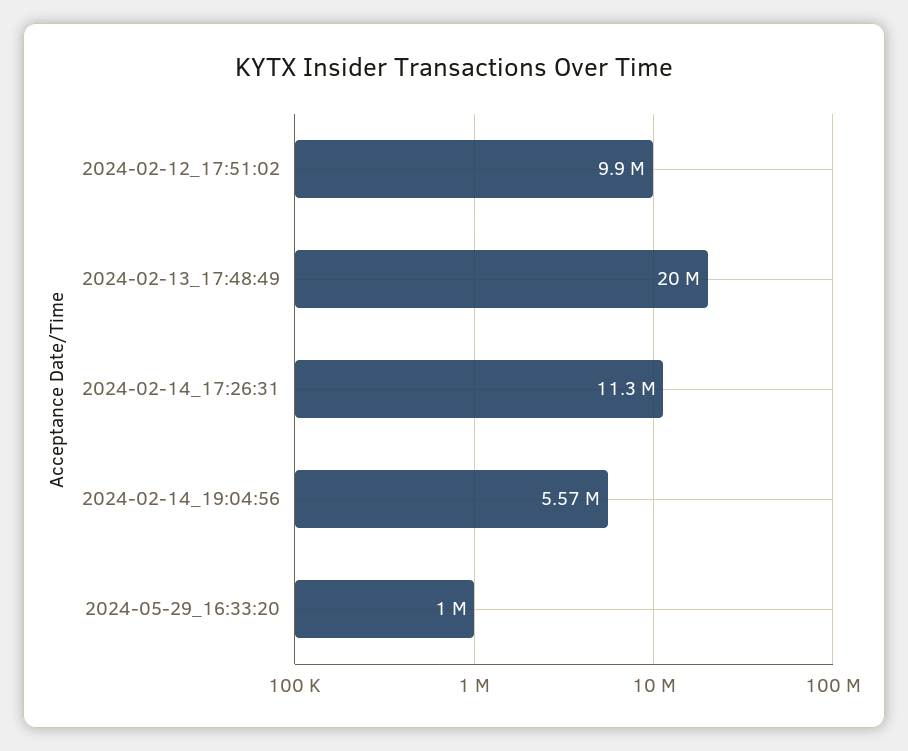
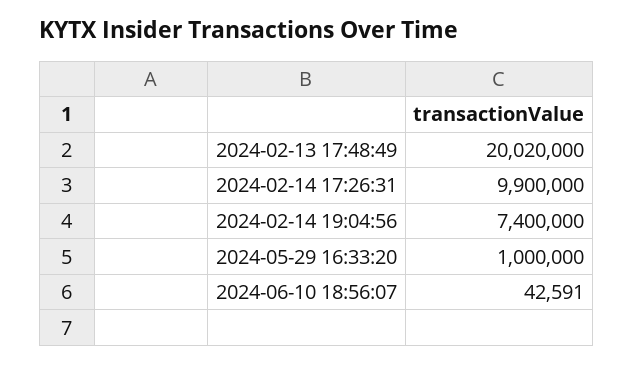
2024-02-12_17:51:02: 9900000 -> none
2024-02-14_17:26:31: 11300000 -> 9900000
2024-02-14_19:04:56: 5570000 -> 7400000
2024-06-10 18:56:07: none -> 42591

